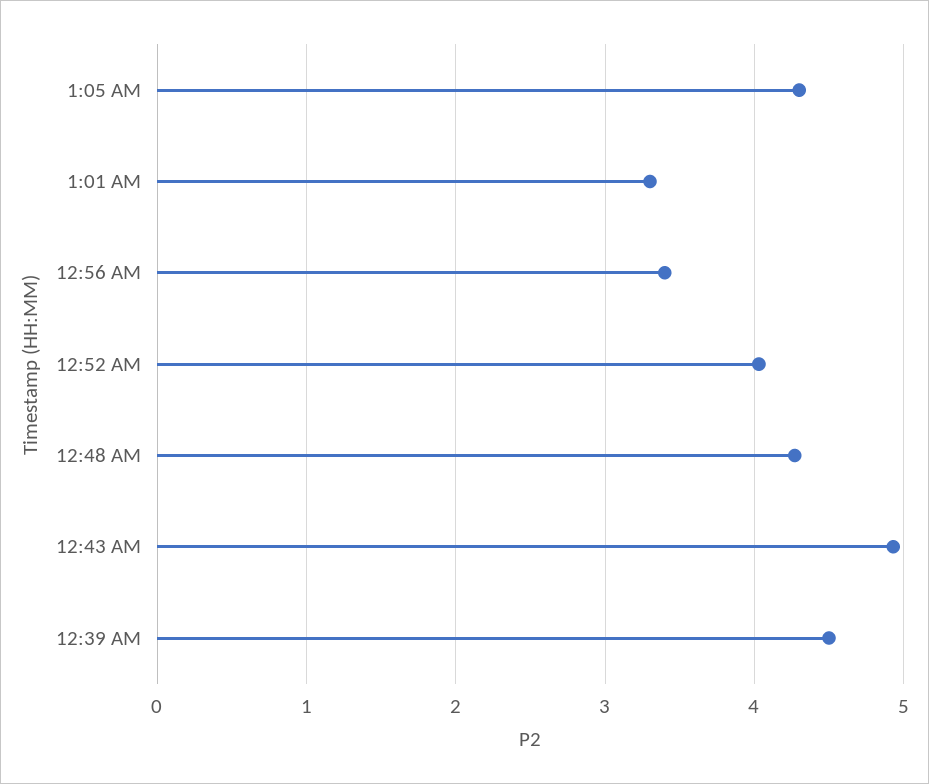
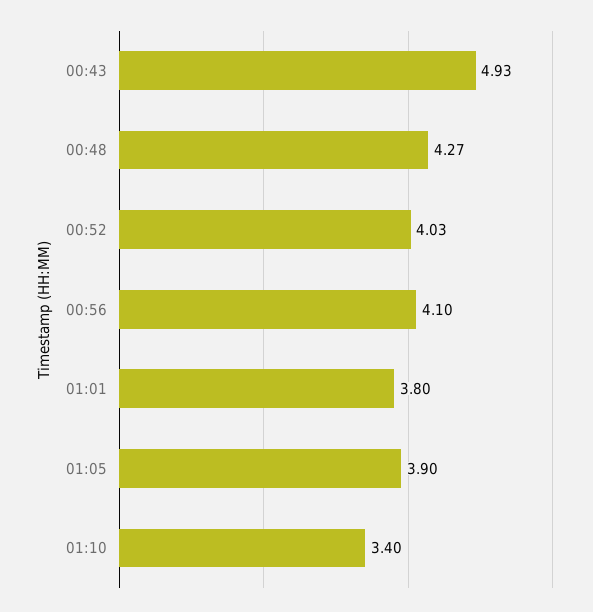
1:05 AM: 4.3 -> 3.9
1:01 AM: 3.3 -> 3.8
12:56 AM: 3.4 -> 4.1
12:39 AM: 4.5 -> none
01:10: none -> 3.4

